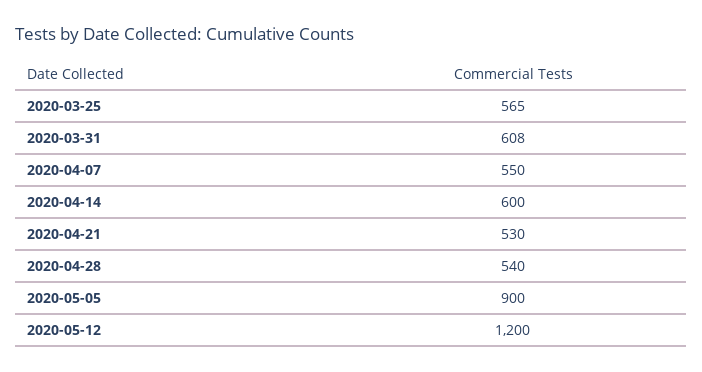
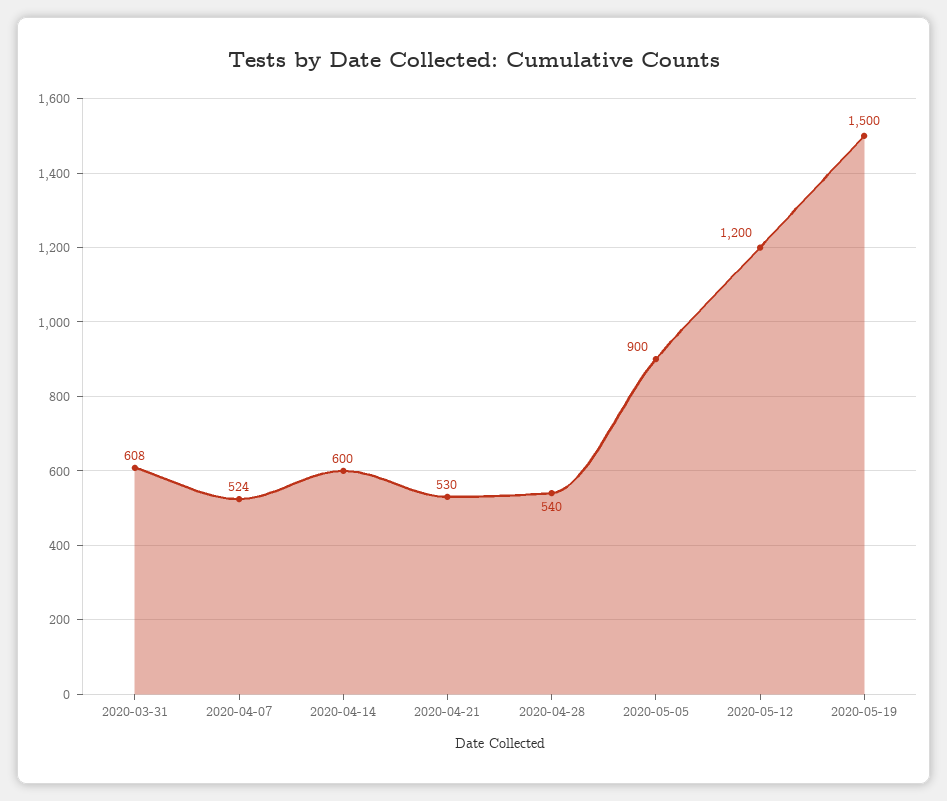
2020-03-25: 565 -> none
2020-04-07: 550 -> 524
2020-05-19: none -> 1500

